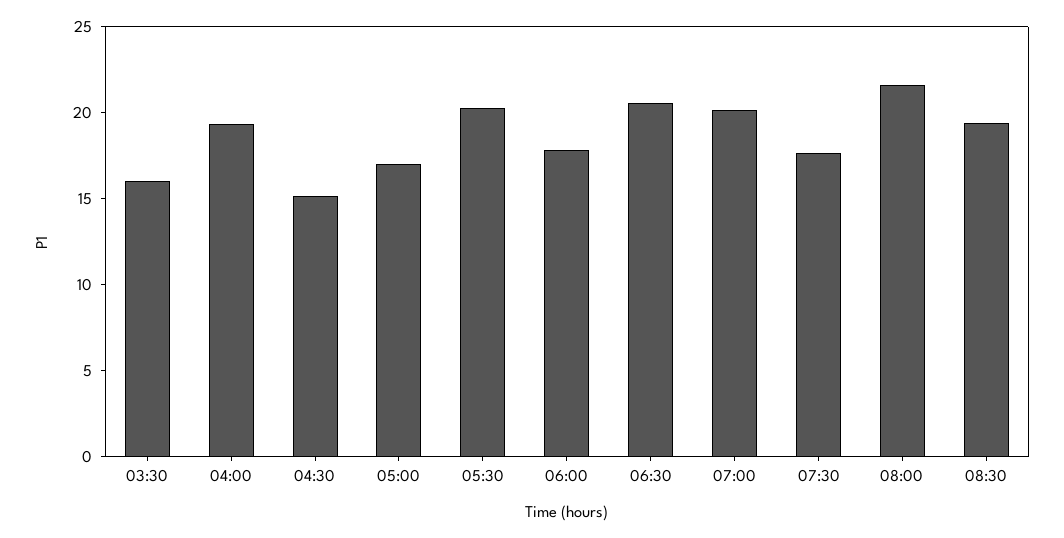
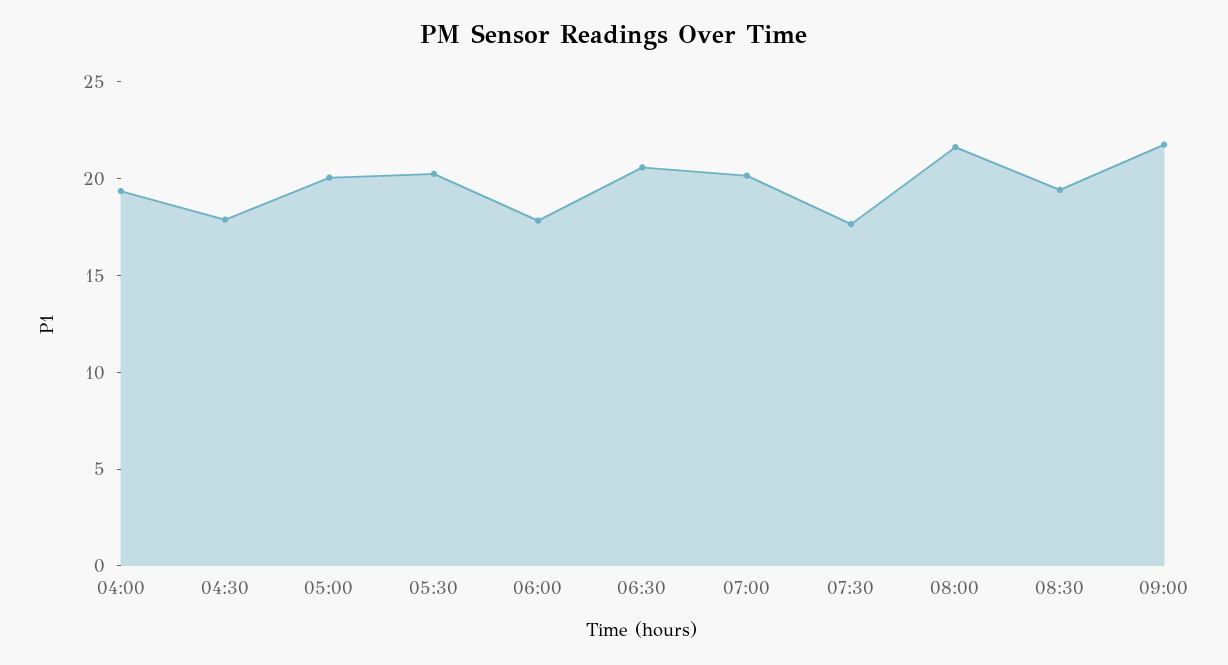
03:30: 16 -> none
04:30: 15 -> 18
05:00: 17 -> 20
09:00: none -> 22

